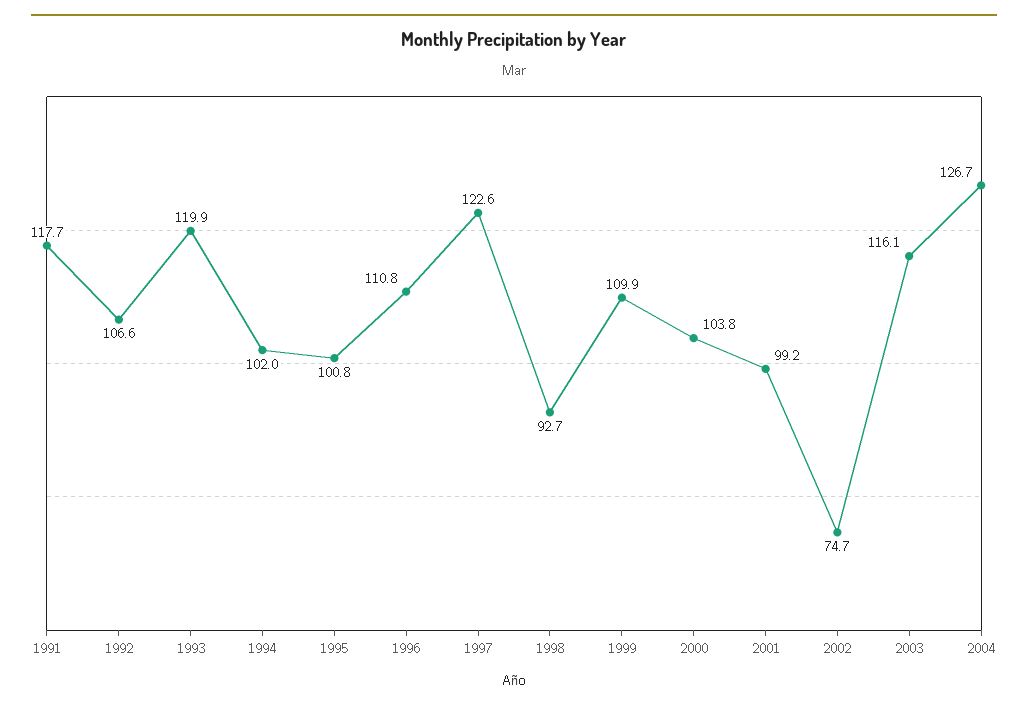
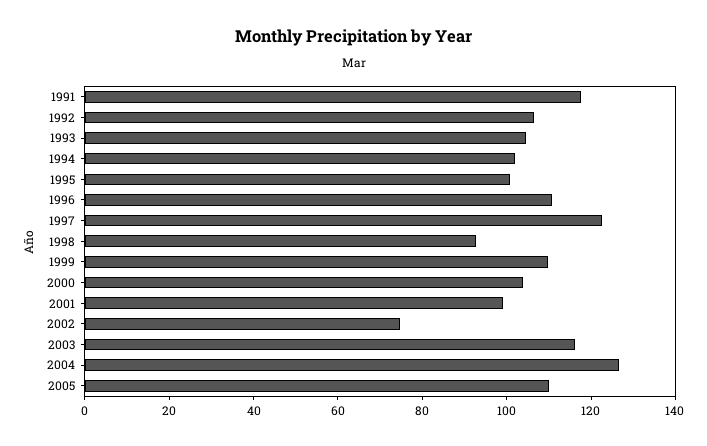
1993: 119.9 -> 105
2005: none -> 110

